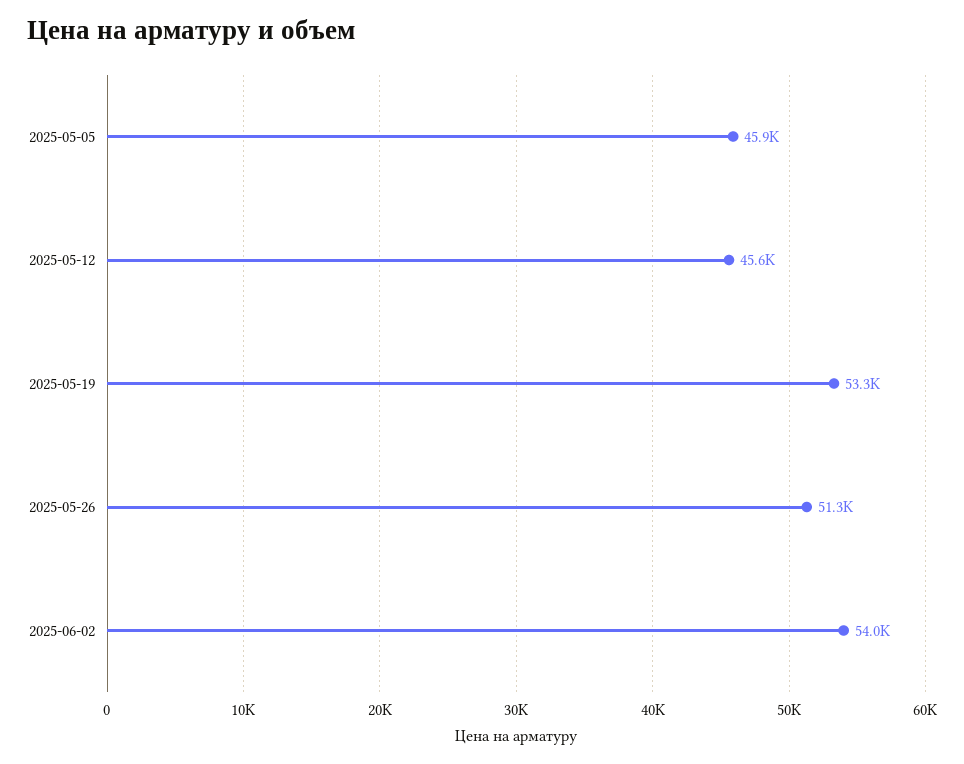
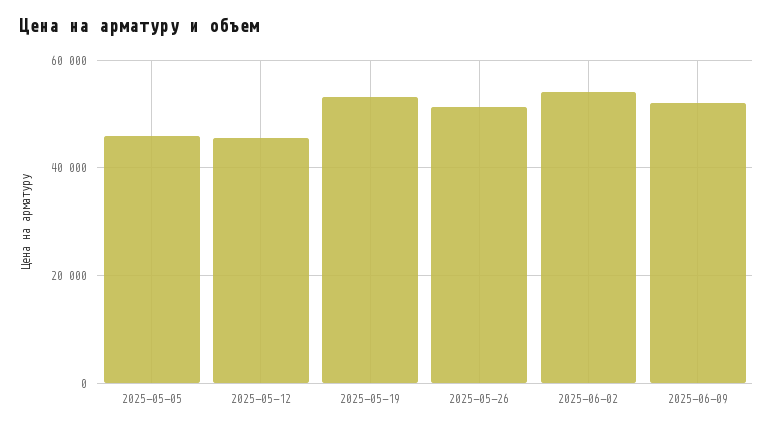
2025-06-09: none -> 52000

